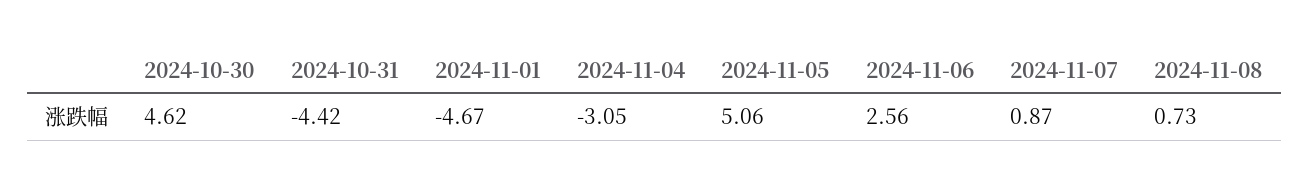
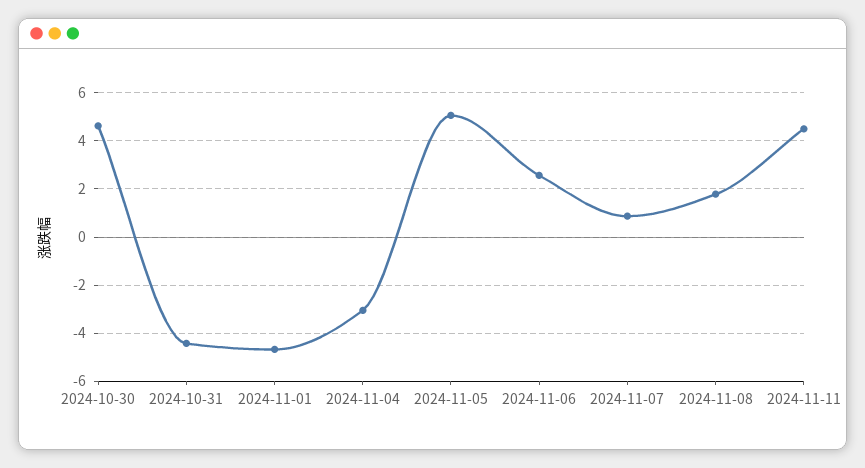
2024-11-08: 0.73 -> 1.75
2024-11-11: none -> 4.5

